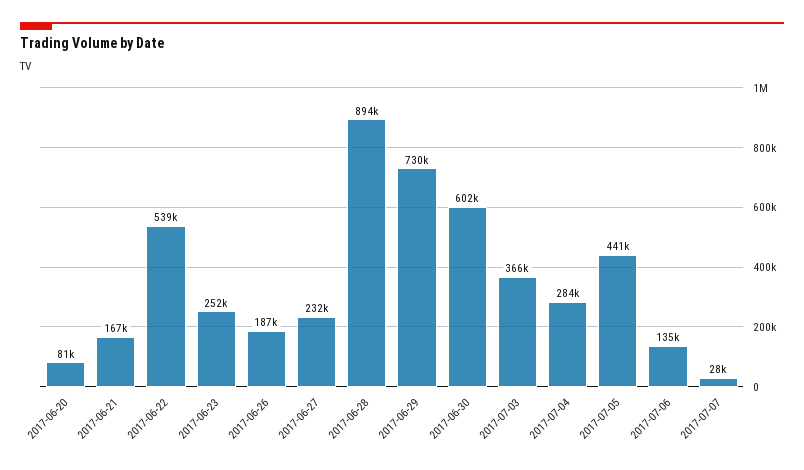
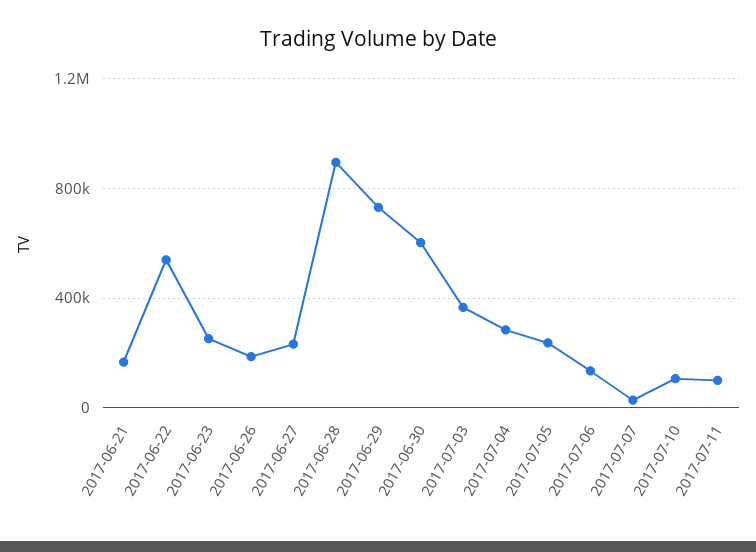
2017-06-20: 81000 -> none
2017-07-05: 441000 -> 250000
2017-07-10: none -> 100000
2017-07-11: none -> 100000

